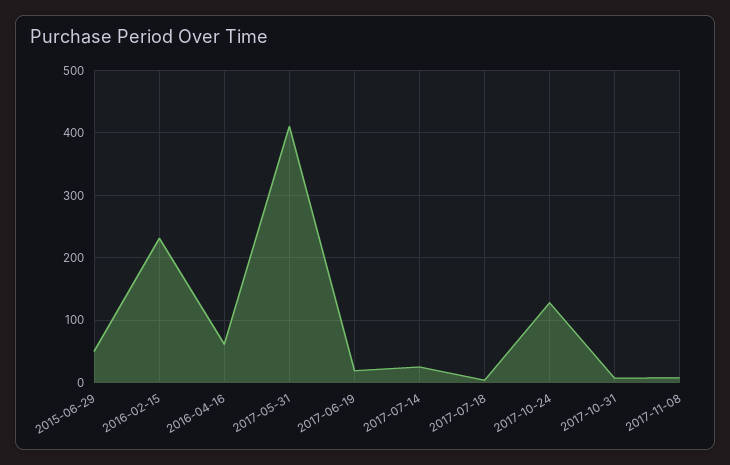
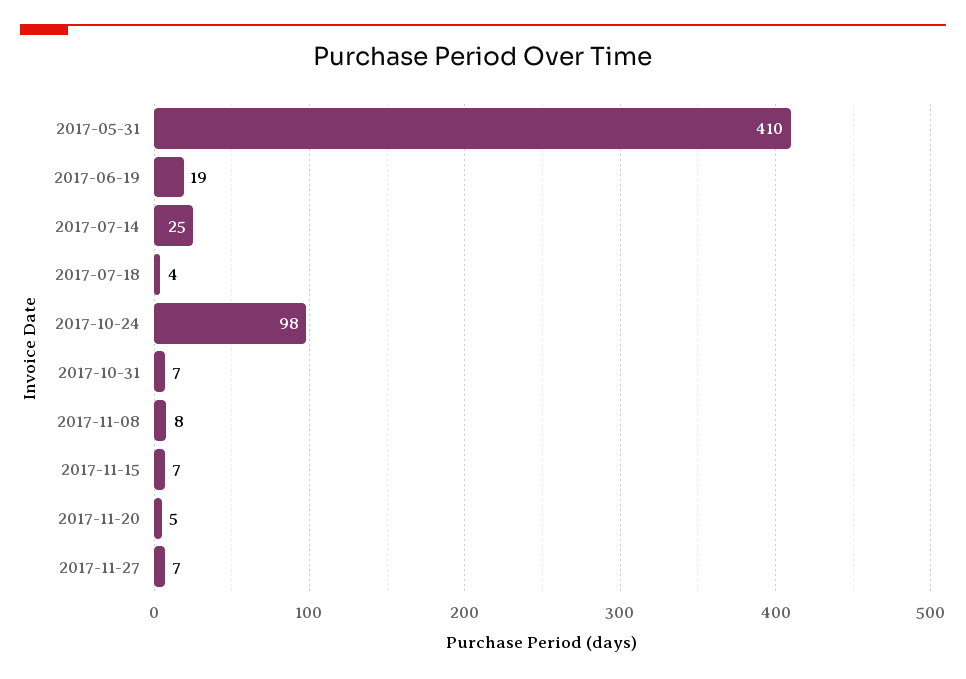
2015-06-29: 50 -> none
2016-02-15: 230 -> none
2016-04-16: 60 -> none
2017-10-24: 130 -> 98
2017-11-15: none -> 7
2017-11-20: none -> 5
2017-11-27: none -> 7

